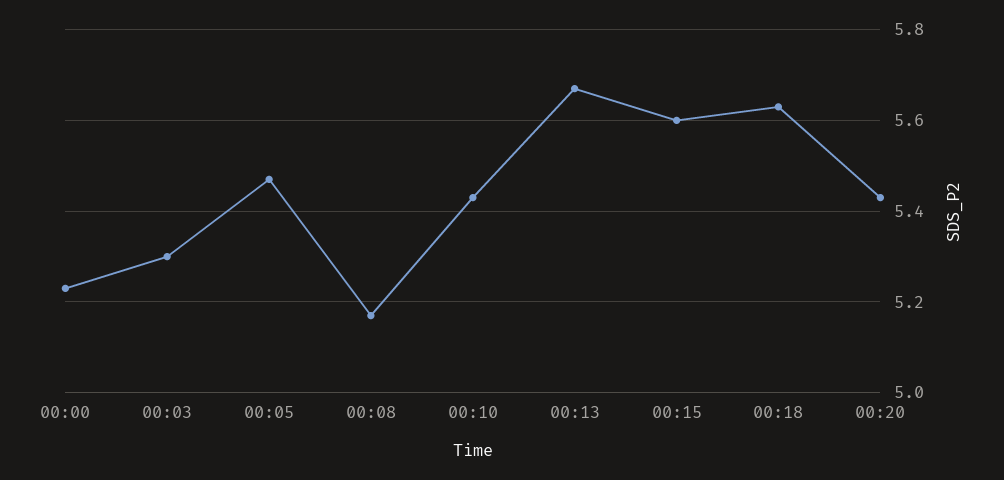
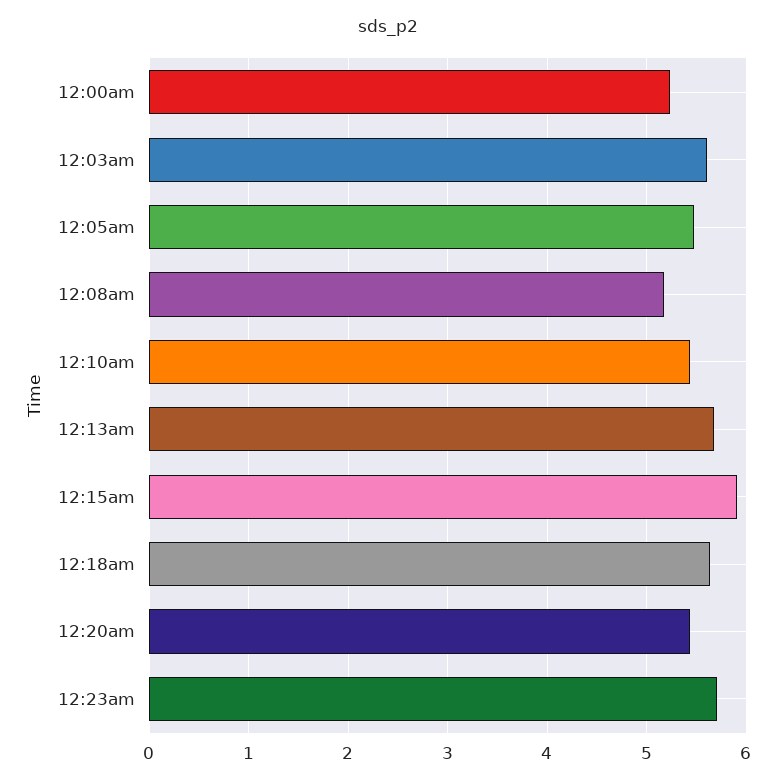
00:03: 5.3 -> 5.6
00:15: 5.6 -> 5.9
12:23am: none -> 5.7

